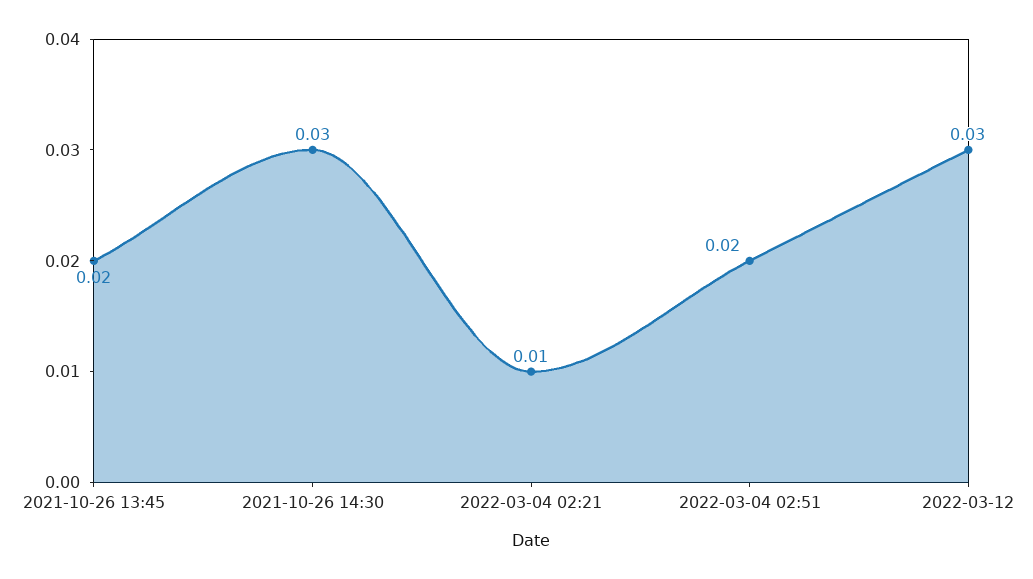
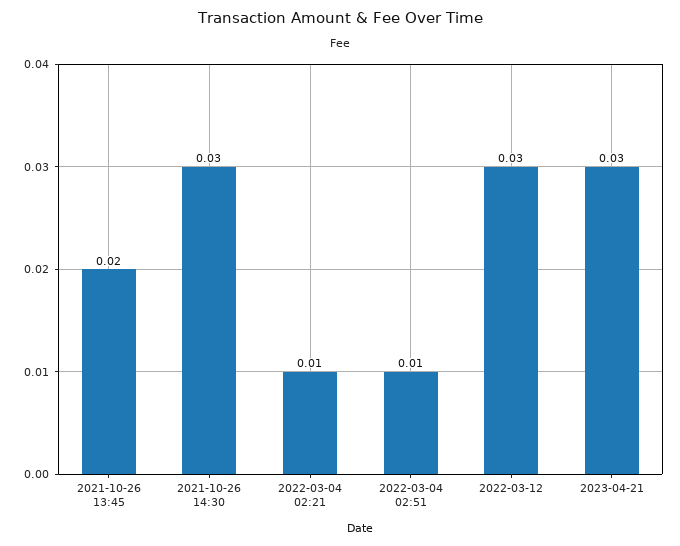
2022-03-04 02:51: 0.02 -> 0.01
2023-04-21: none -> 0.03

